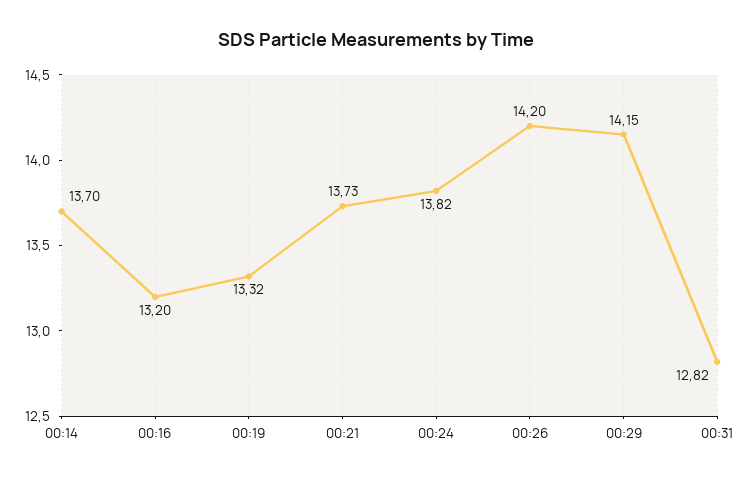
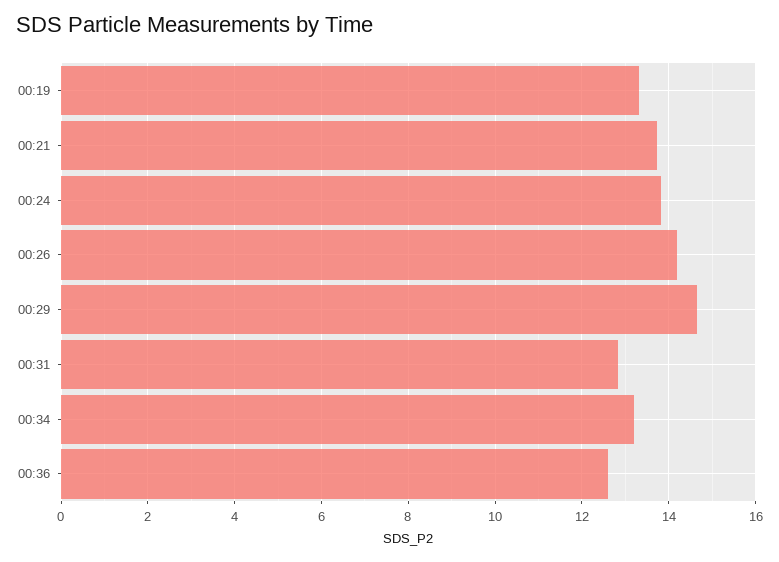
00:14: 13.7 -> none
00:16: 13.2 -> none
00:29: 14.15 -> 14.6
00:34: none -> 13.2
00:36: none -> 12.6

